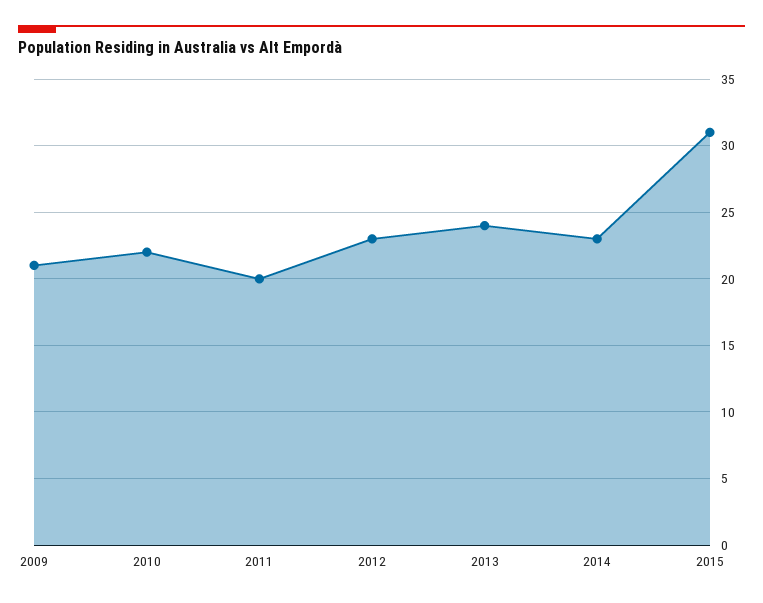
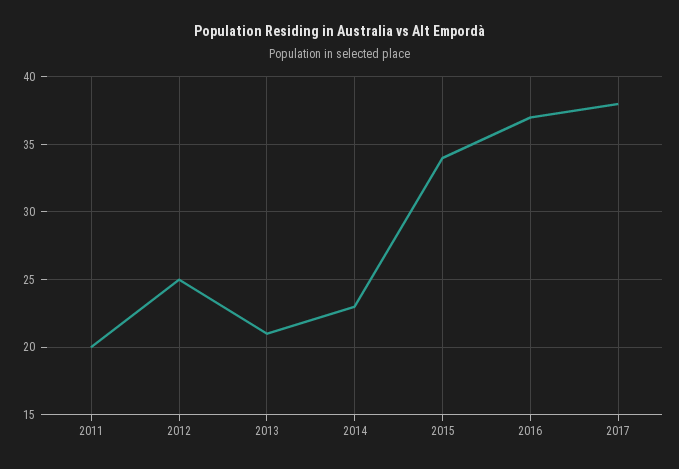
2009: 21 -> none
2010: 22 -> none
2012: 23 -> 25
2013: 24 -> 21
2015: 31 -> 34
2016: none -> 37
2017: none -> 38

